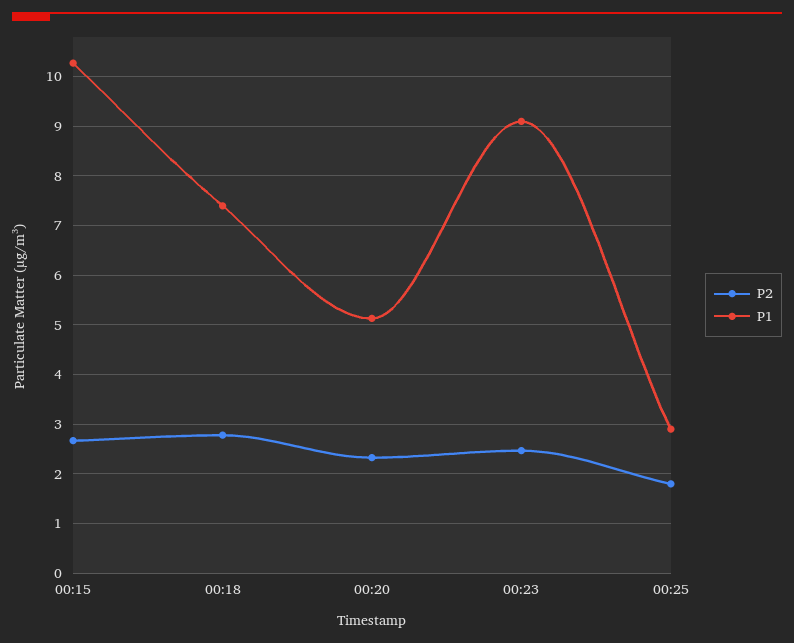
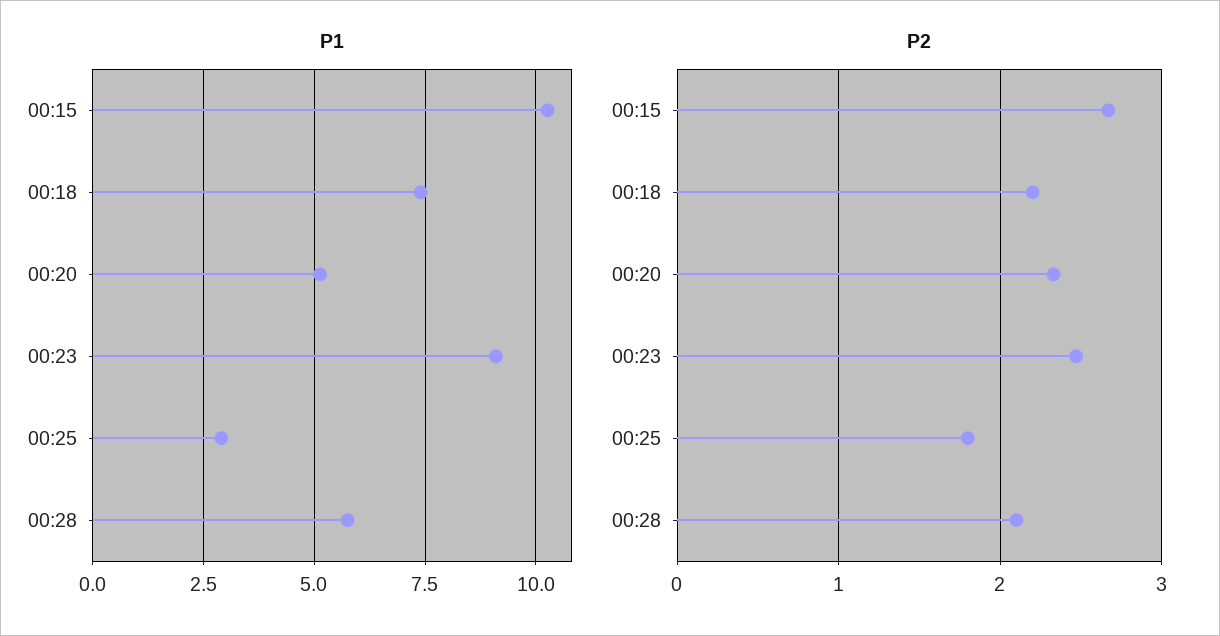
P2, 00:18: 2.8 -> 2.2
P1, 00:28: none -> 5.75
P2, 00:28: none -> 2.1

